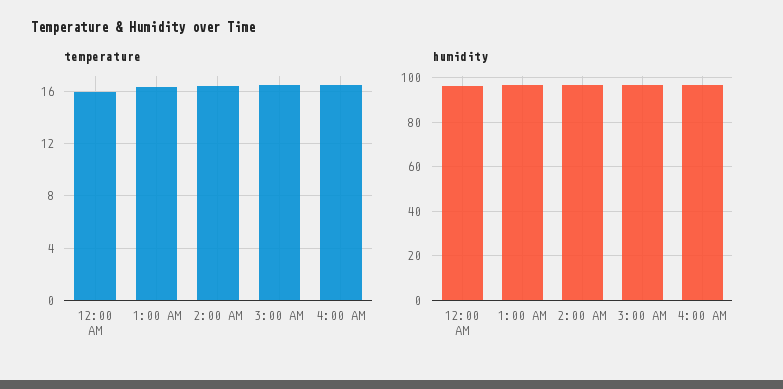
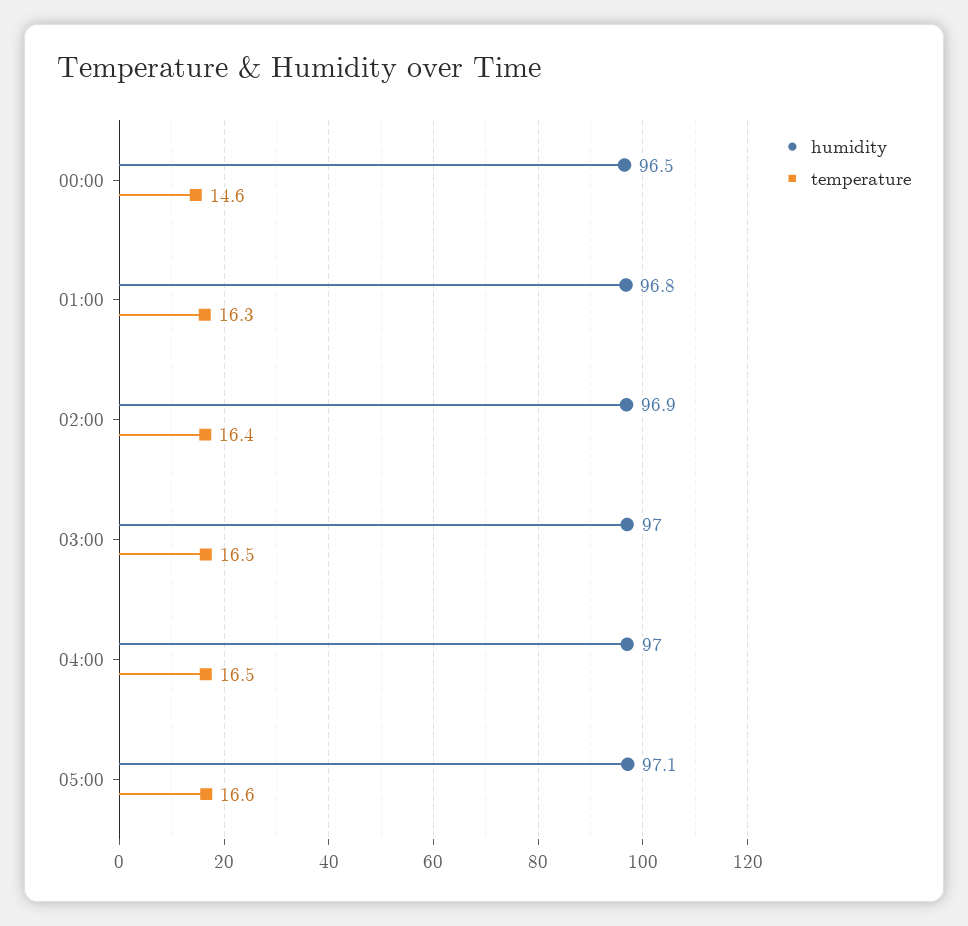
temperature, 12:00 AM: 16 -> 14.6
humidity, 05:00: none -> 97.1
temperature, 05:00: none -> 16.6

